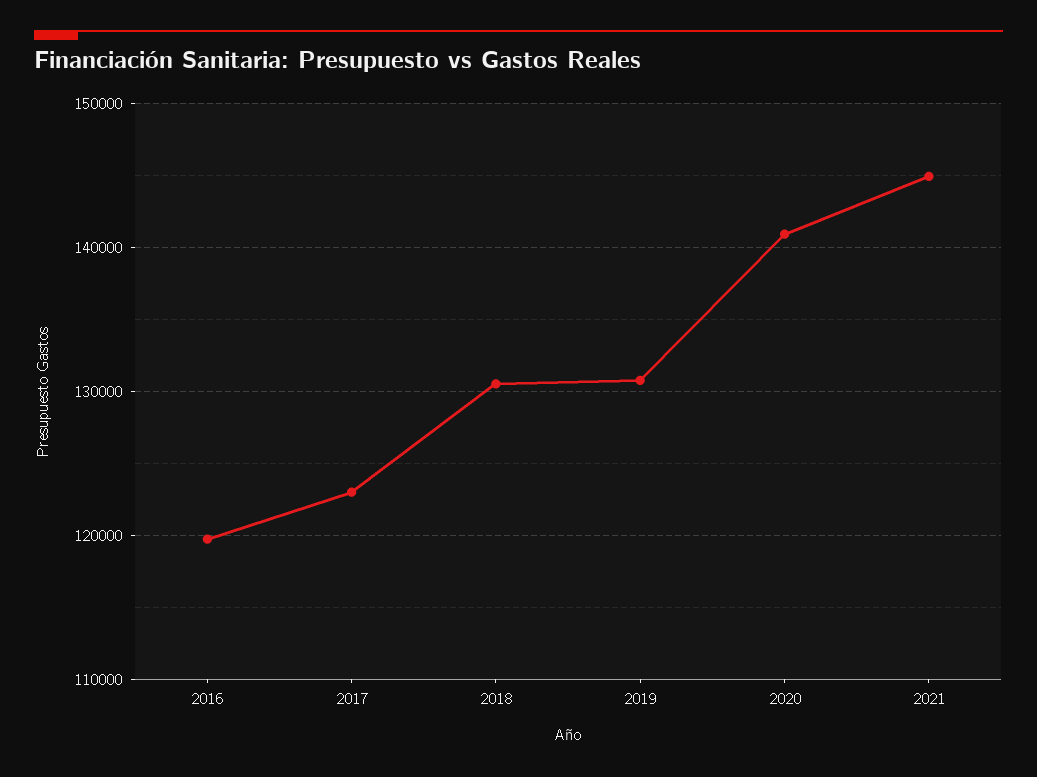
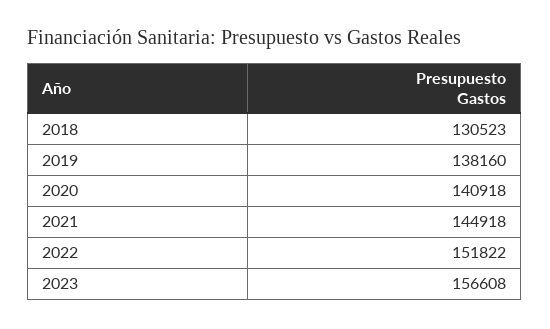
2016: 120000 -> none
2017: 123000 -> none
2019: 131000 -> 138160
2022: none -> 151822
2023: none -> 156608

